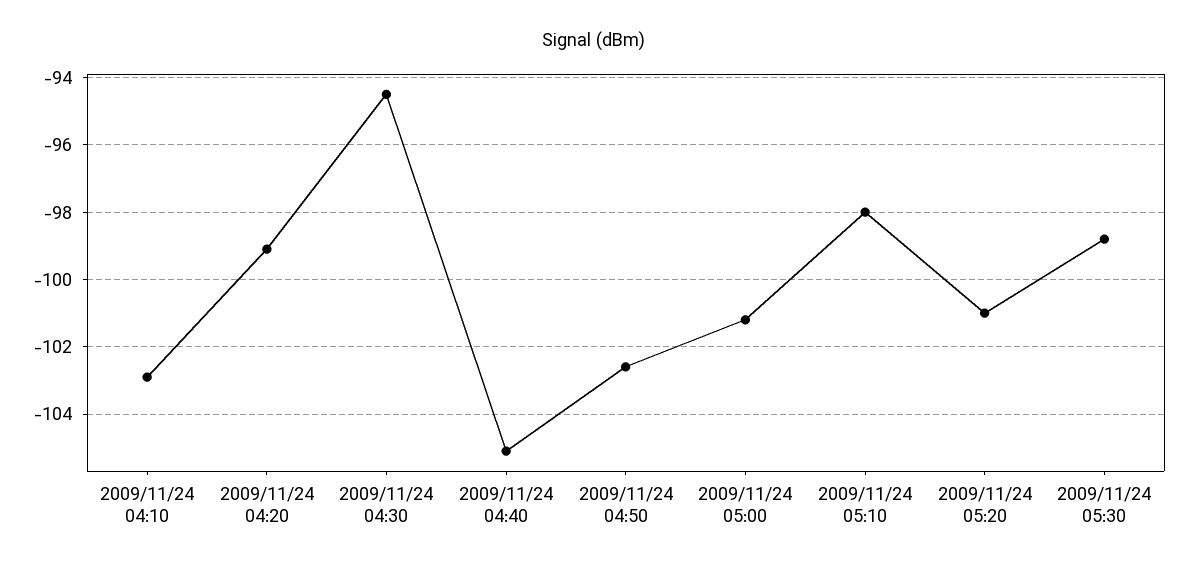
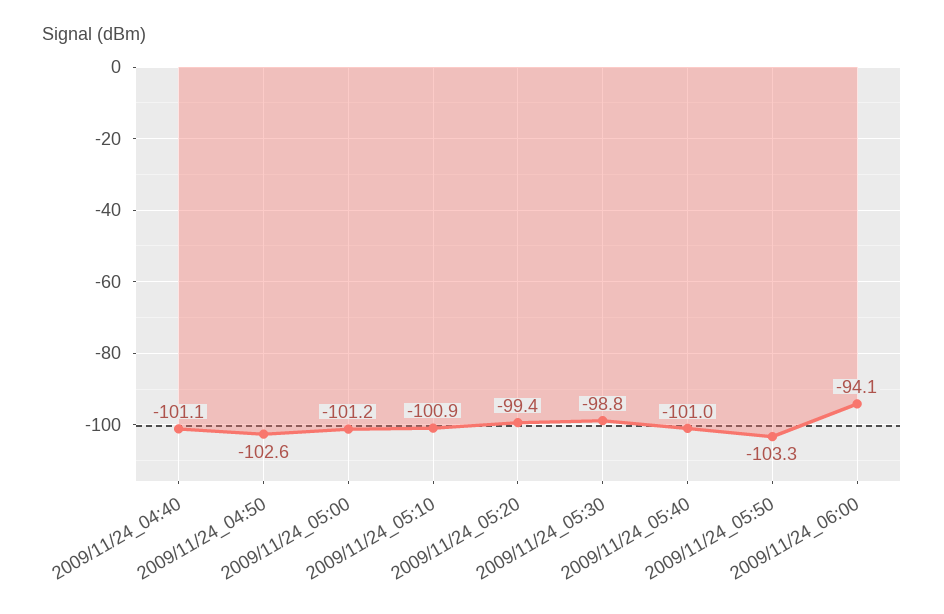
2009/11/24 04:10: -103 -> none
2009/11/24 04:20: -99 -> none
2009/11/24 04:30: -94.5 -> none
2009/11/24 04:40: -105 -> -101.1
2009/11/24 05:10: -98 -> -100.9
2009/11/24 05:20: -101 -> -99.4
2009/11/24_05:40: none -> -101
2009/11/24_05:50: none -> -103.3
2009/11/24_06:00: none -> -94.1

